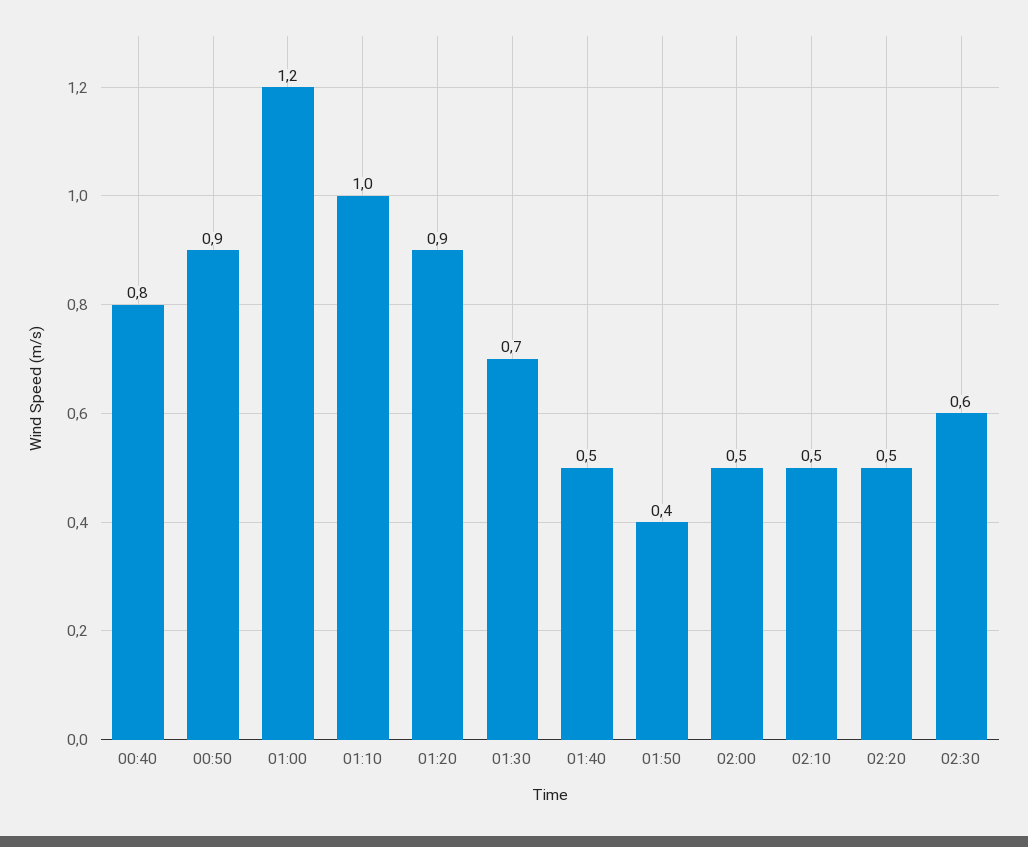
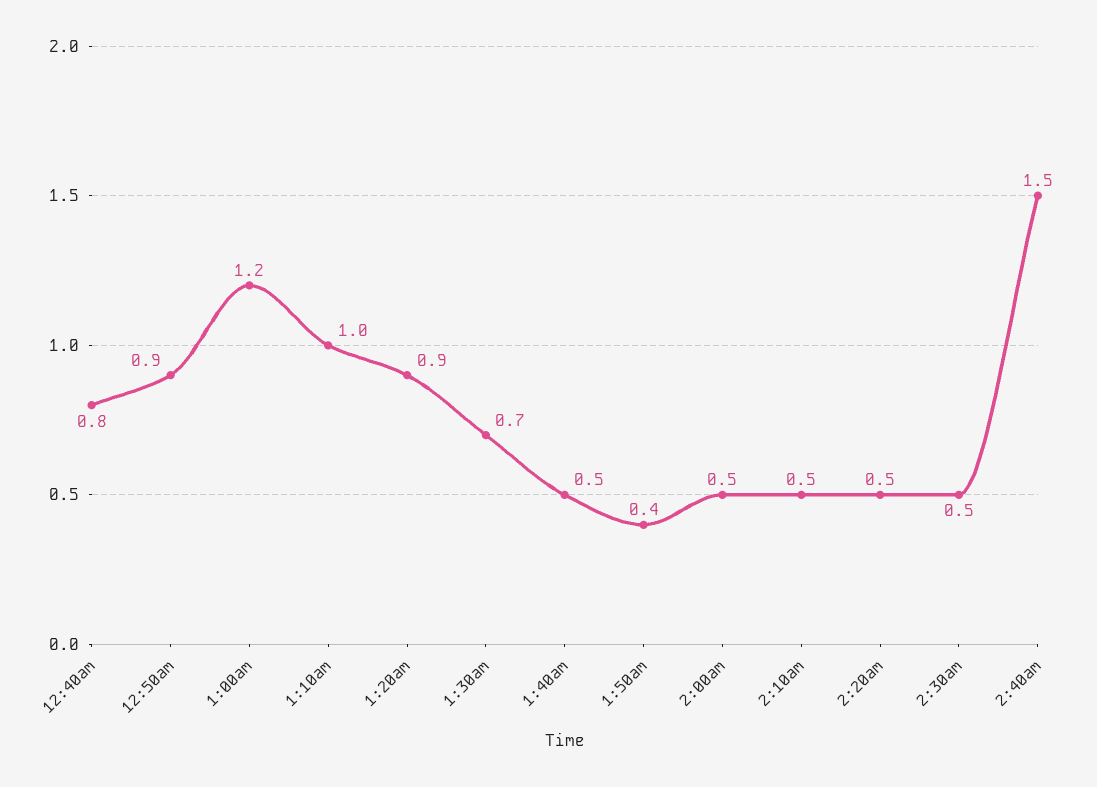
02:30: 0.6 -> 0.5
2:40am: none -> 1.5

